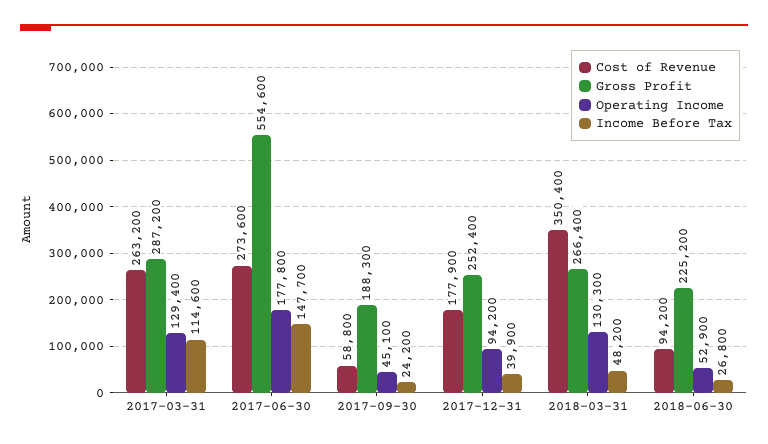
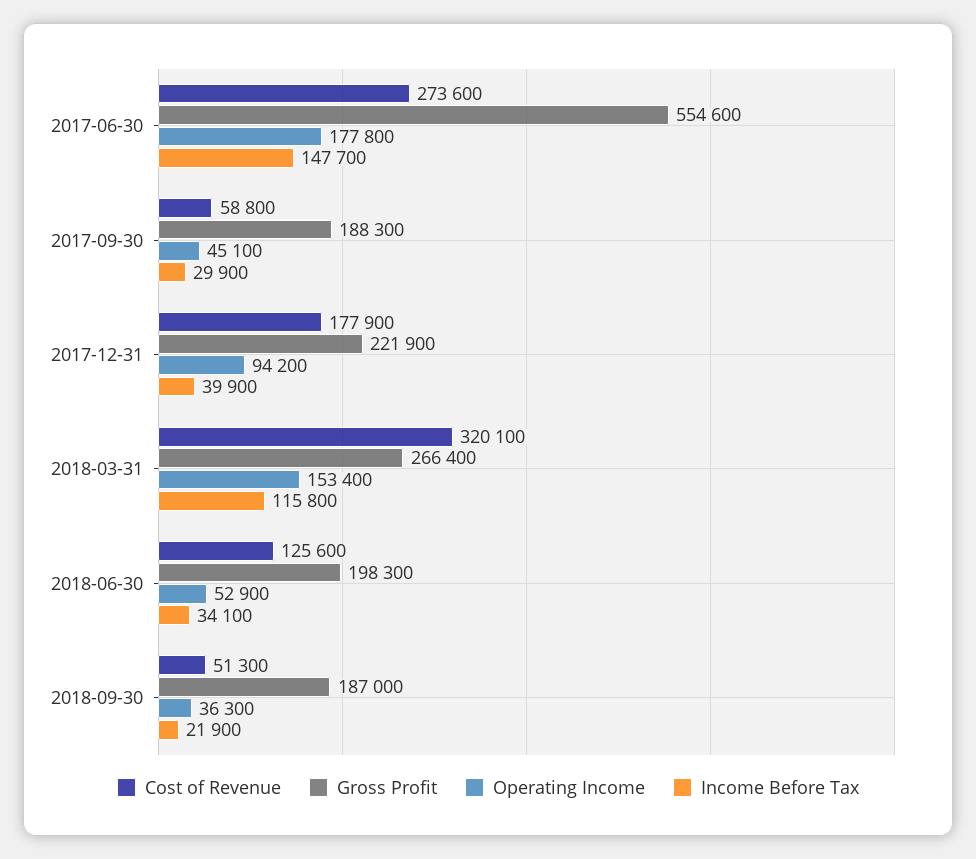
Cost of Revenue, 2017-03-31: 263200 -> none
Gross Profit, 2017-03-31: 287200 -> none
Operating Income, 2017-03-31: 129400 -> none
Income Before Tax, 2017-03-31: 114600 -> none
Income Before Tax, 2017-09-30: 24200 -> 29900
Gross Profit, 2017-12-31: 252400 -> 221900
Cost of Revenue, 2018-03-31: 350400 -> 320100
Operating Income, 2018-03-31: 130300 -> 153400
Income Before Tax, 2018-03-31: 48200 -> 115800
Cost of Revenue, 2018-06-30: 94200 -> 125600
Gross Profit, 2018-06-30: 225200 -> 198300
Income Before Tax, 2018-06-30: 26800 -> 34100
Cost of Revenue, 2018-09-30: none -> 51300
Gross Profit, 2018-09-30: none -> 187000
Operating Income, 2018-09-30: none -> 36300
Income Before Tax, 2018-09-30: none -> 21900

